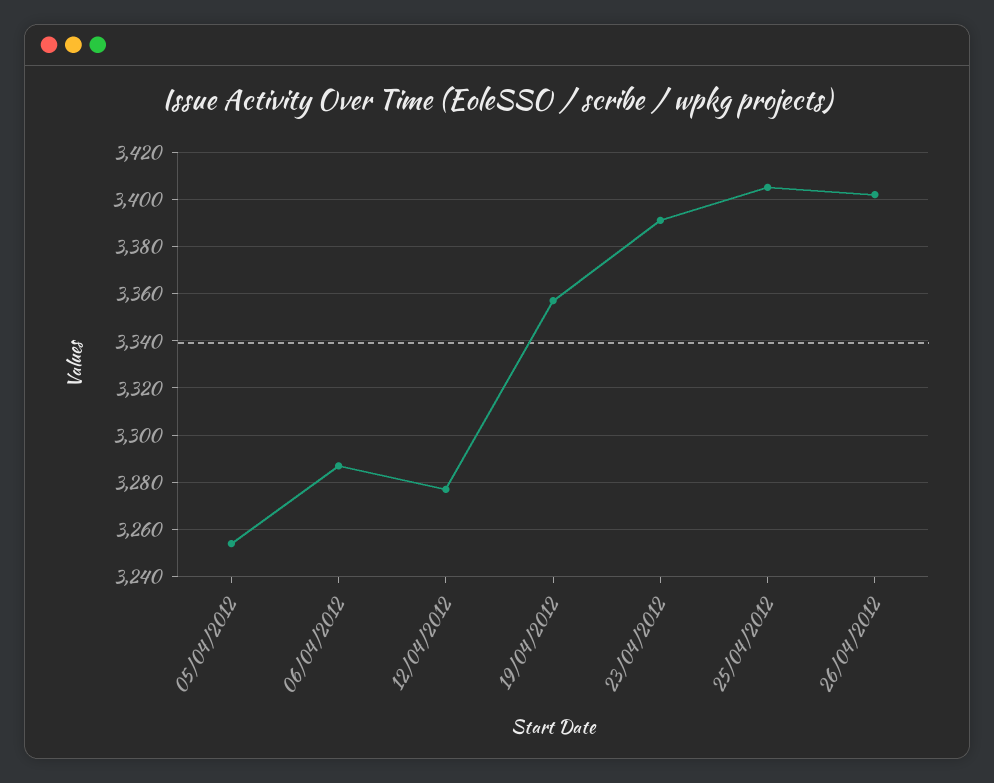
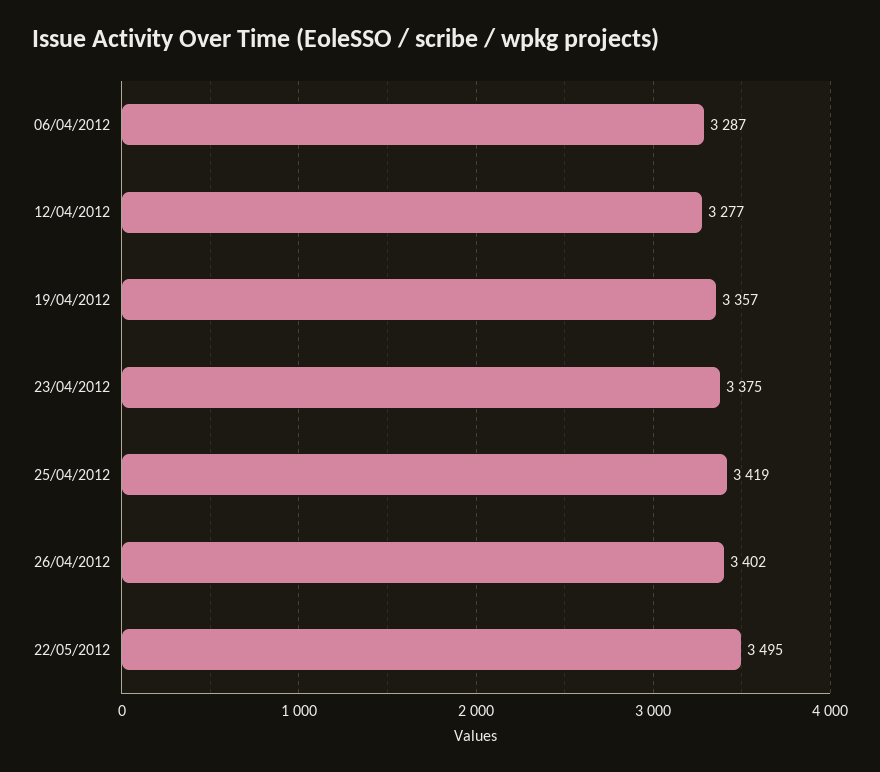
05/04/2012: 3255 -> none
23/04/2012: 3390 -> 3375
25/04/2012: 3405 -> 3419
22/05/2012: none -> 3495

